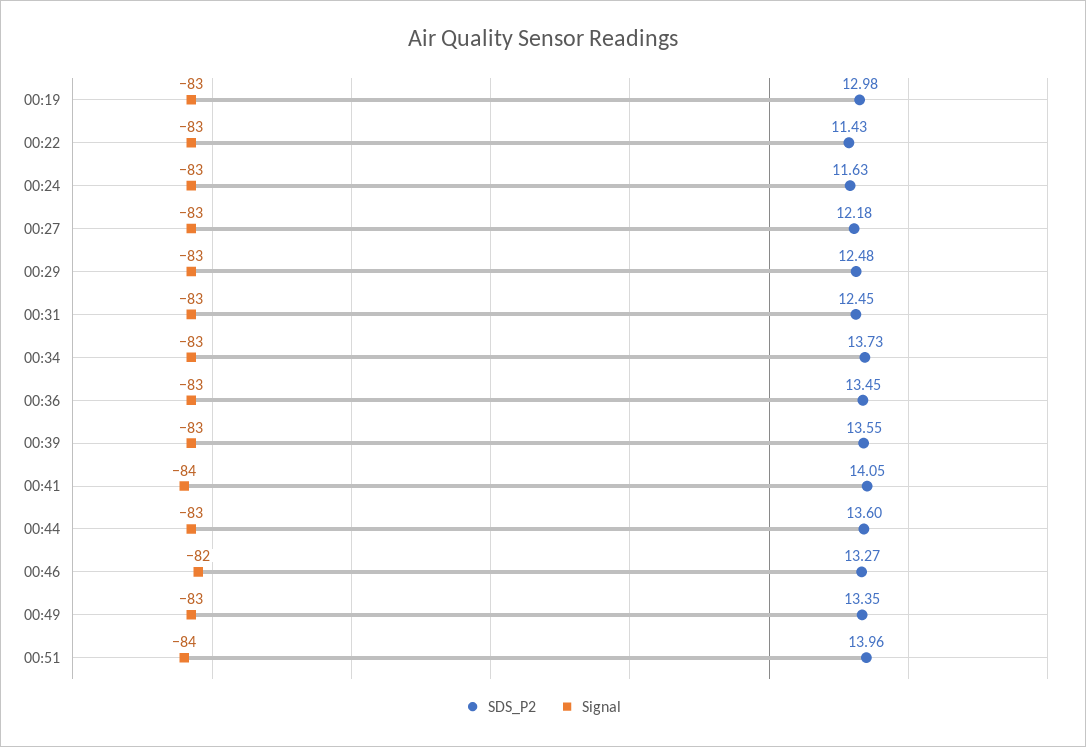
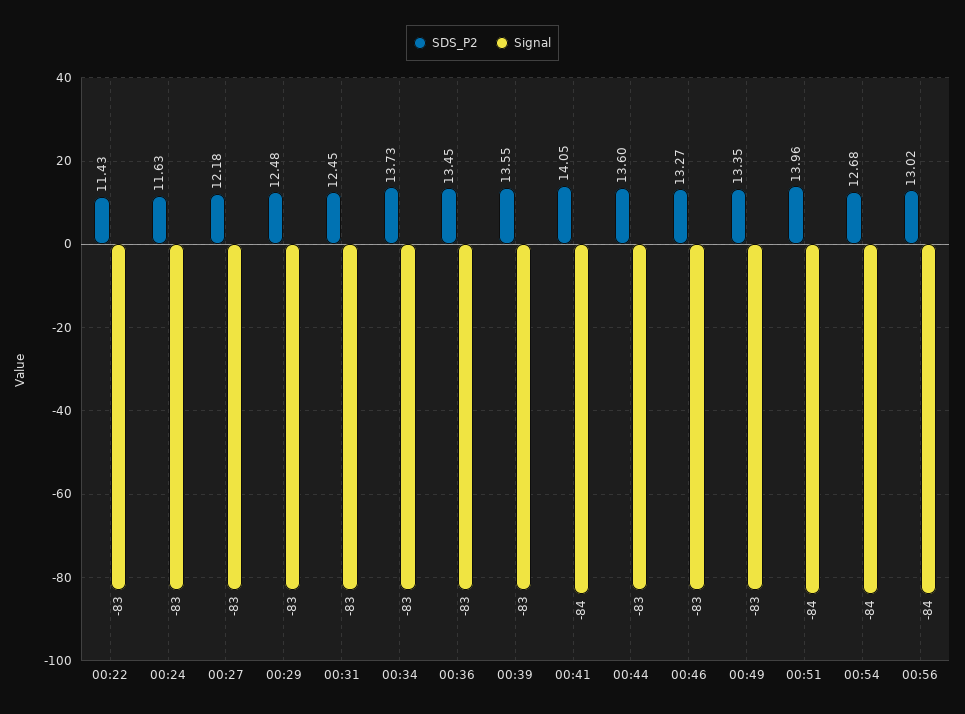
SDS_P2, 00:19: 12.98 -> none
Signal, 00:19: -83 -> none
Signal, 00:46: -82 -> -83
SDS_P2, 00:54: none -> 12.68
Signal, 00:54: none -> -84
SDS_P2, 00:56: none -> 13.02
Signal, 00:56: none -> -84

